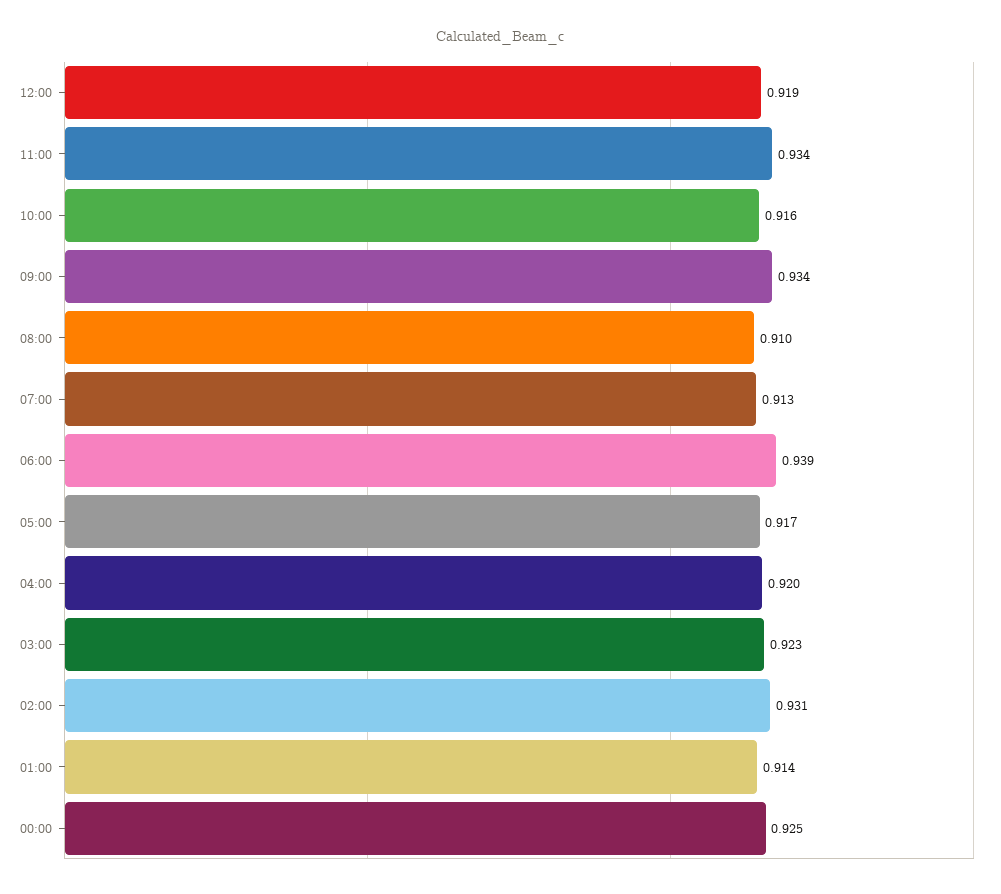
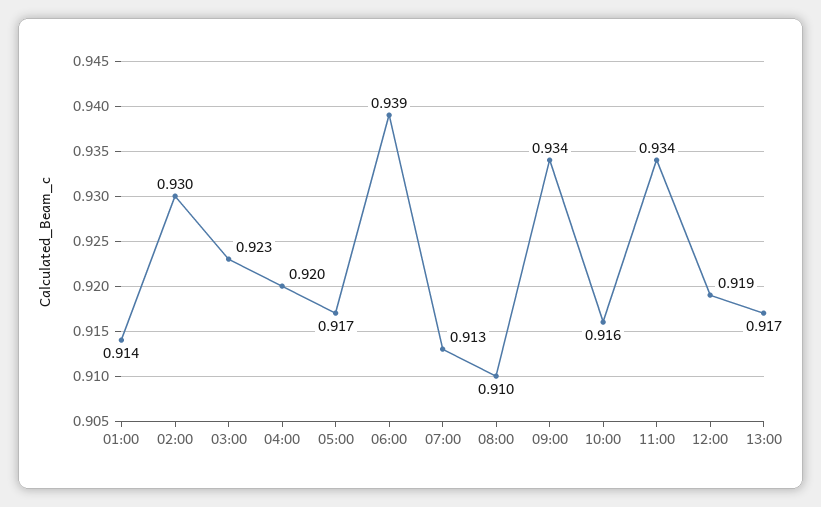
02:00: 0.931 -> 0.93
00:00: 0.925 -> none
13:00: none -> 0.917

